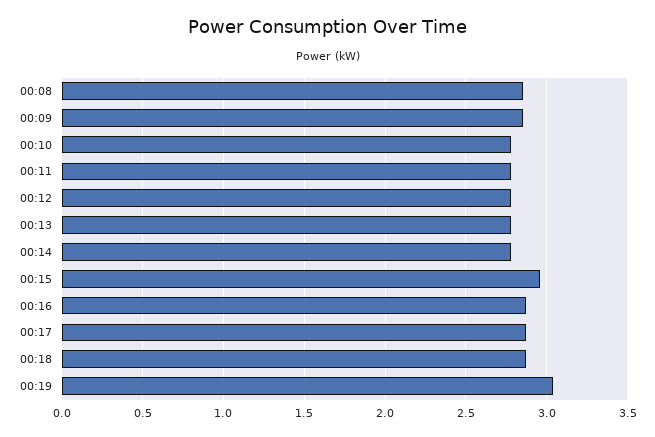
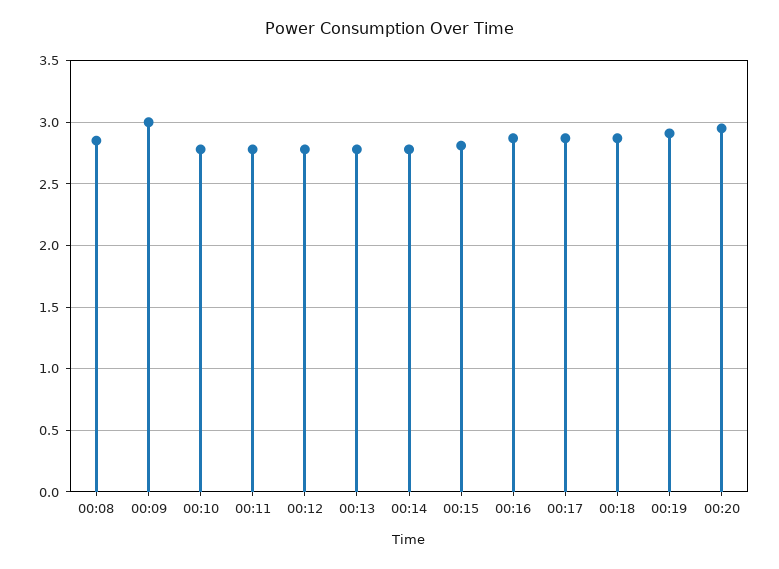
00:09: 2.85 -> 3
00:15: 2.95 -> 2.8
00:19: 3.05 -> 2.9
00:20: none -> 2.95

